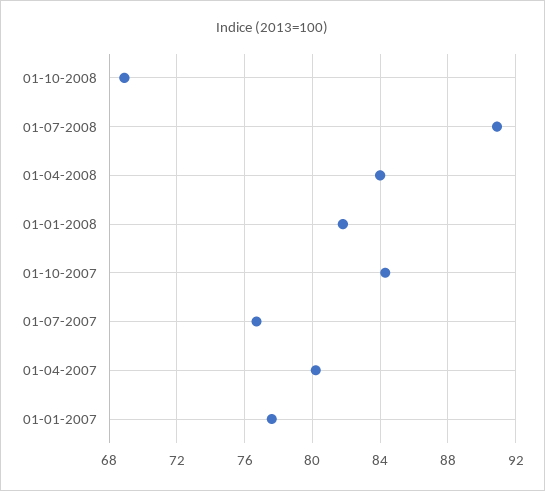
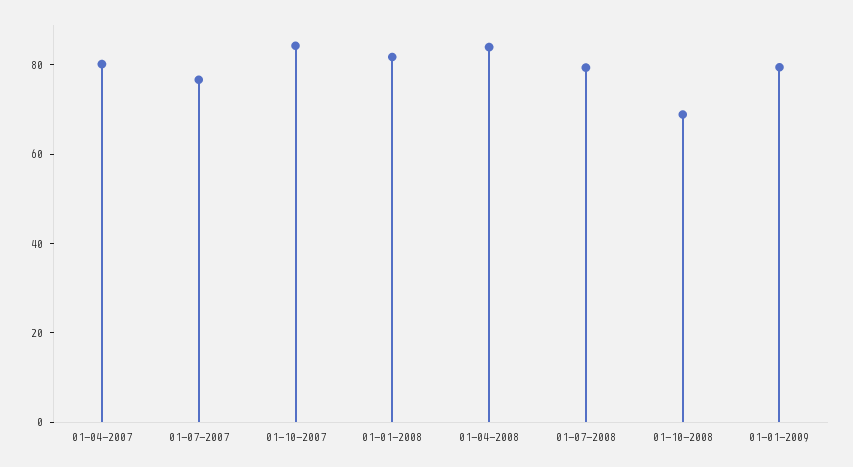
01-07-2008: 91 -> 80
01-01-2007: 77.5 -> none
01-01-2009: none -> 80

